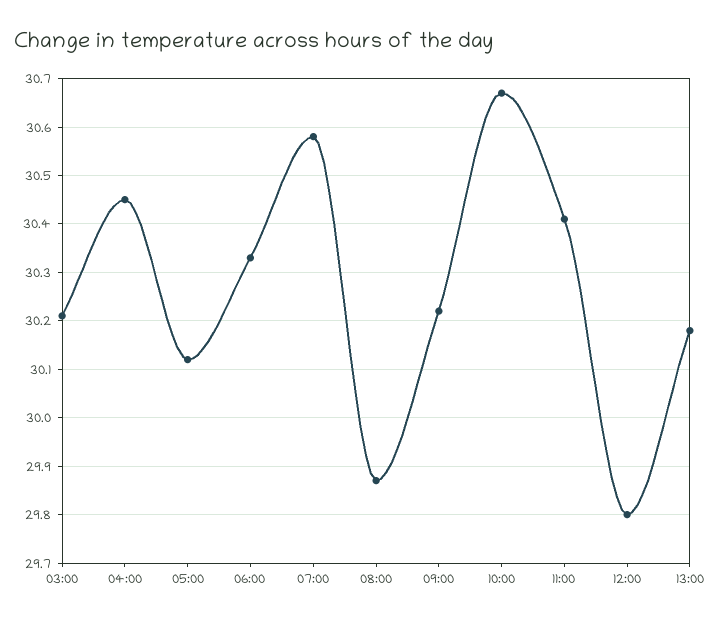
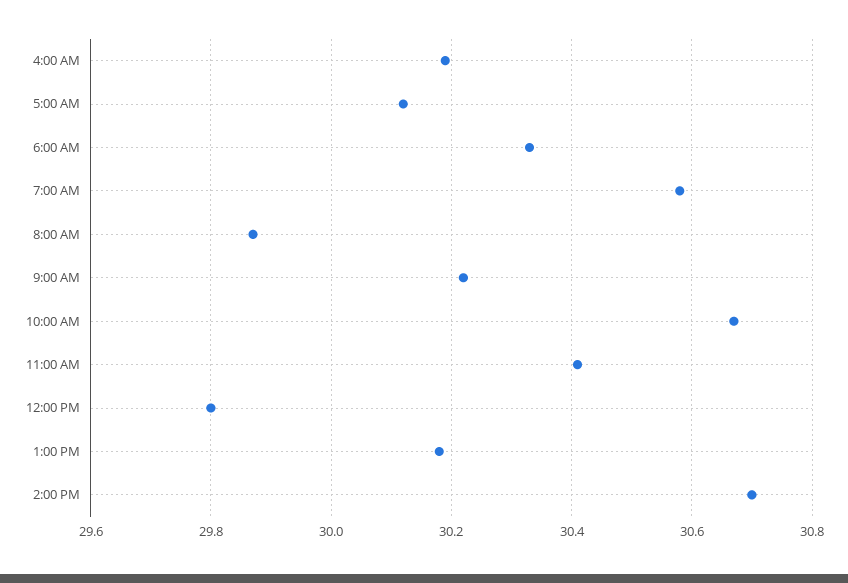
03:00: 30.2 -> none
04:00: 30.45 -> 30.2
2:00 PM: none -> 30.7

